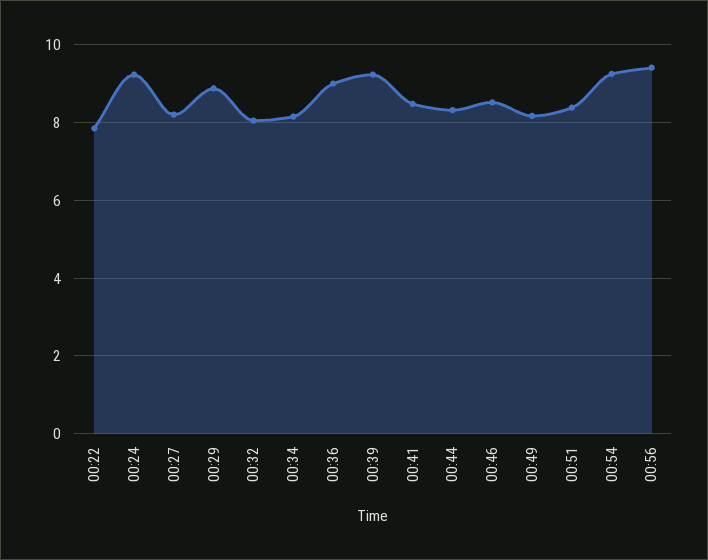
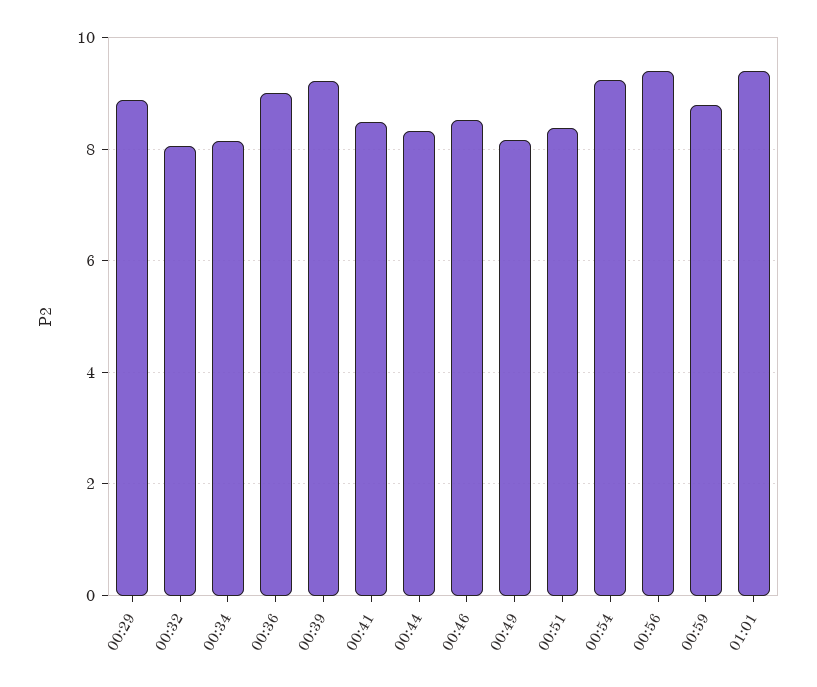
00:22: 7.8 -> none
00:24: 9.2 -> none
00:27: 8.2 -> none
00:59: none -> 8.8
01:01: none -> 9.4

